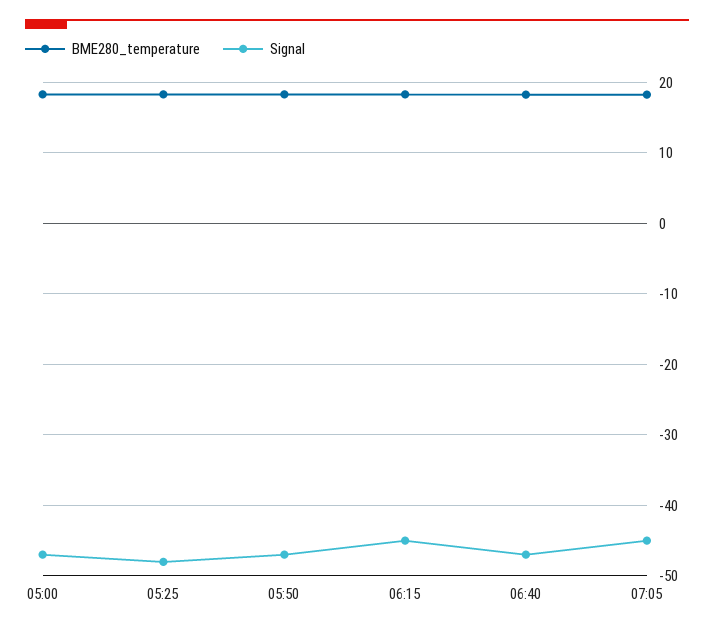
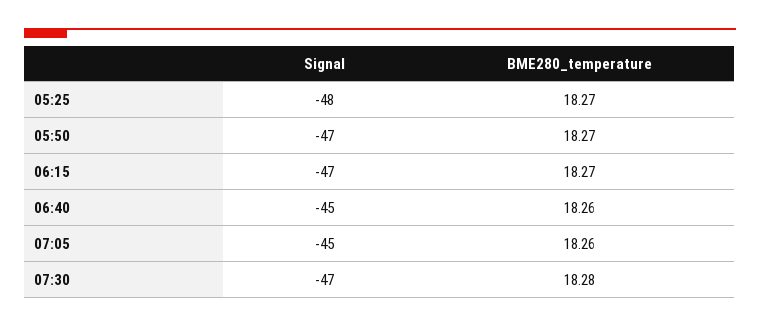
BME280_temperature, 05:00: 18 -> none
Signal, 05:00: -47 -> none
Signal, 06:15: -45 -> -47
Signal, 06:40: -47 -> -45
Signal, 07:30: none -> -47
BME280_temperature, 07:30: none -> 18.28

